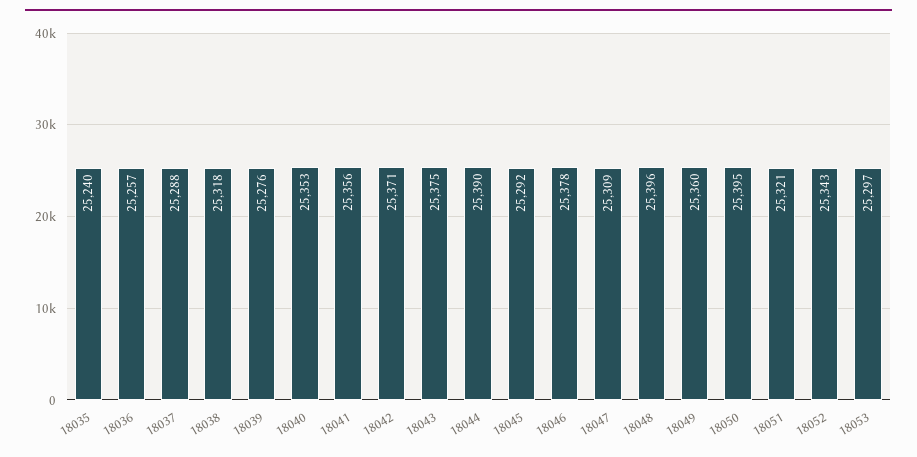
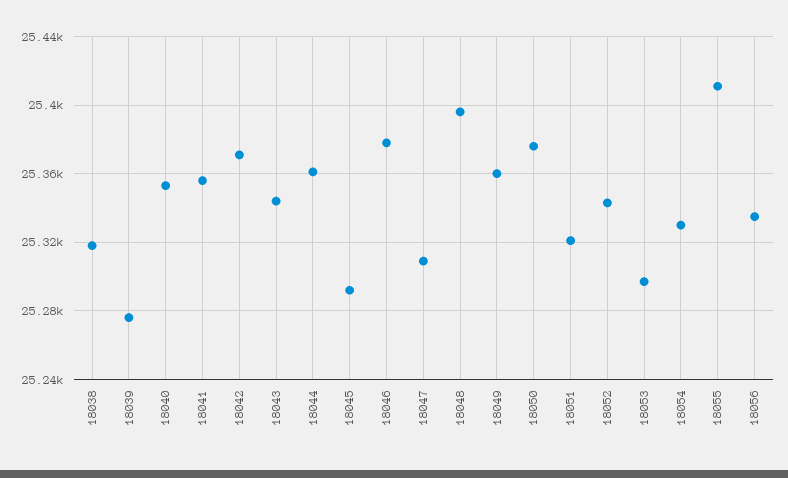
18035: 25240 -> none
18036: 25257 -> none
18037: 25288 -> none
18043: 25375 -> 25345
18044: 25390 -> 25360
18050: 25395 -> 25375
18054: none -> 25330
18055: none -> 25410
18056: none -> 25335

